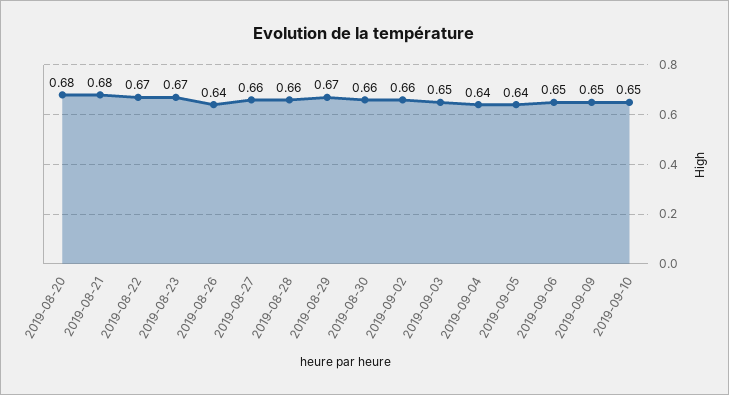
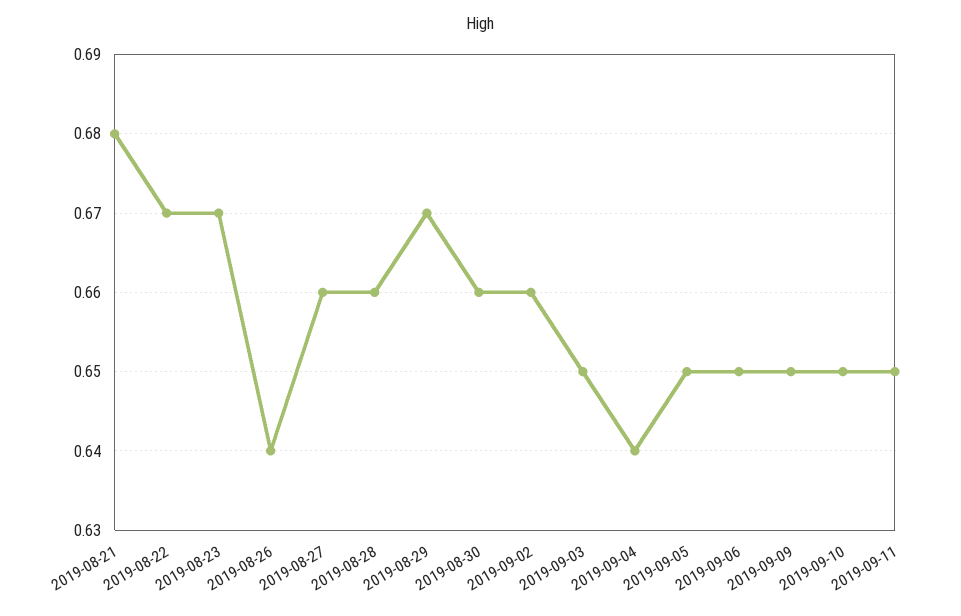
2019-08-20: 0.68 -> none
2019-09-05: 0.64 -> 0.65
2019-09-11: none -> 0.65

